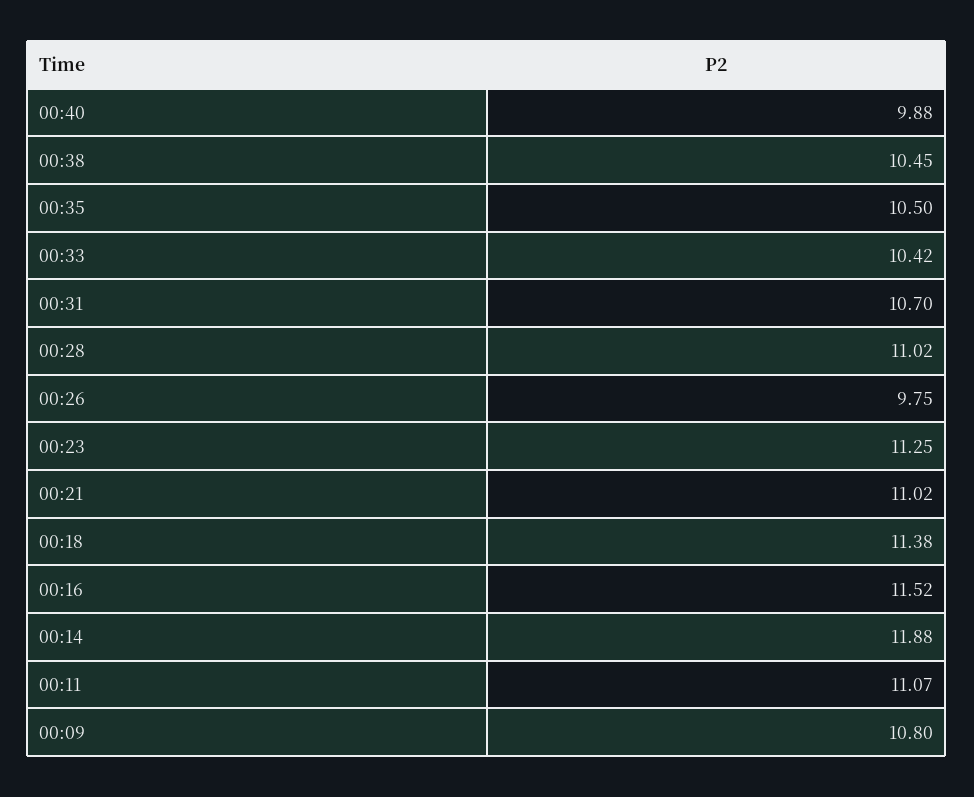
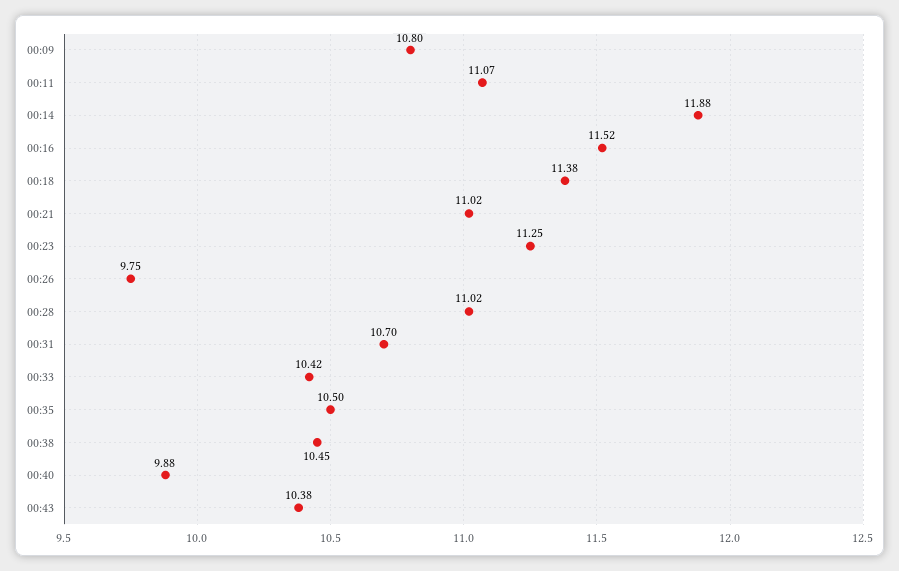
00:43: none -> 10.38

